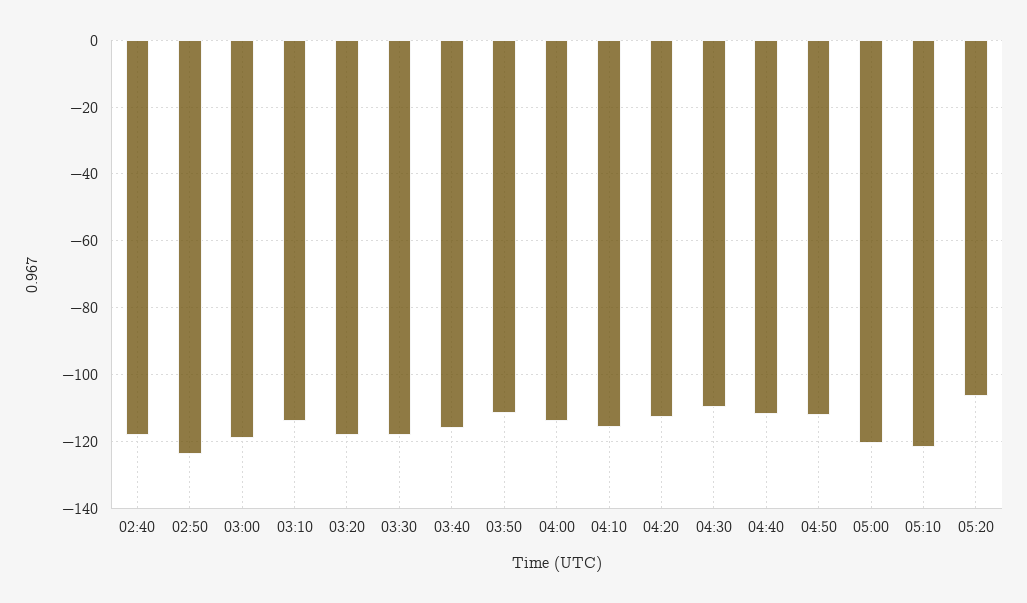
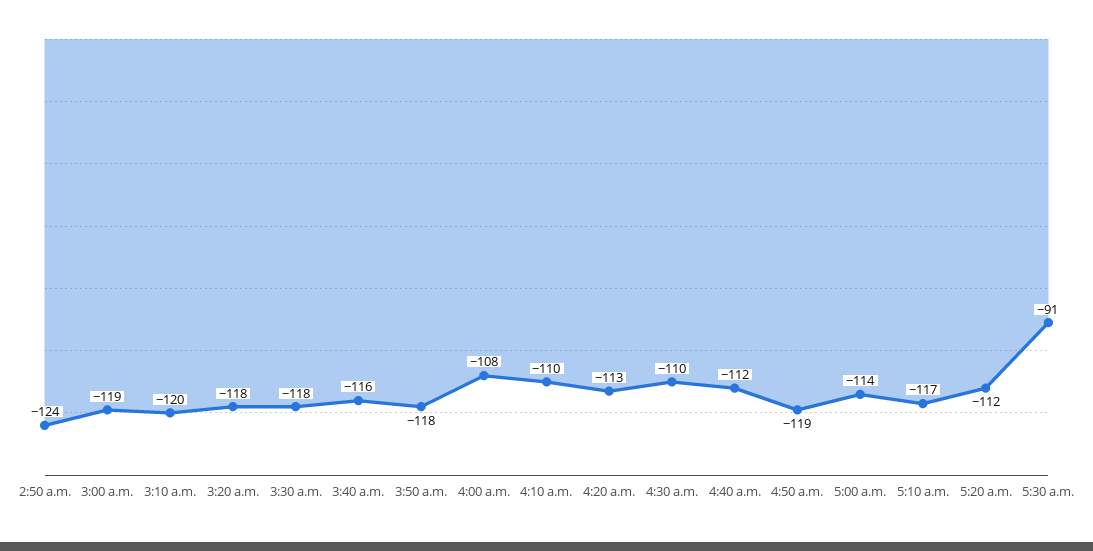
02:40: -118 -> none
03:10: -114 -> -120
03:50: -112 -> -118
04:00: -114 -> -108
04:10: -116 -> -110
04:50: -112 -> -119
05:00: -120 -> -114
05:10: -122 -> -117
05:20: -106 -> -112
5:30 a.m.: none -> -91

